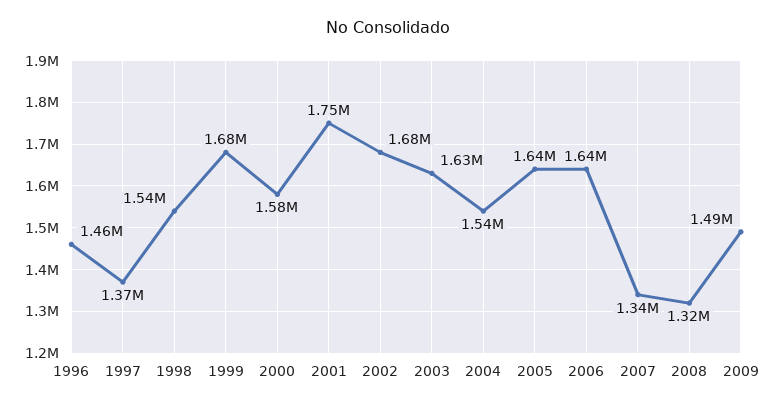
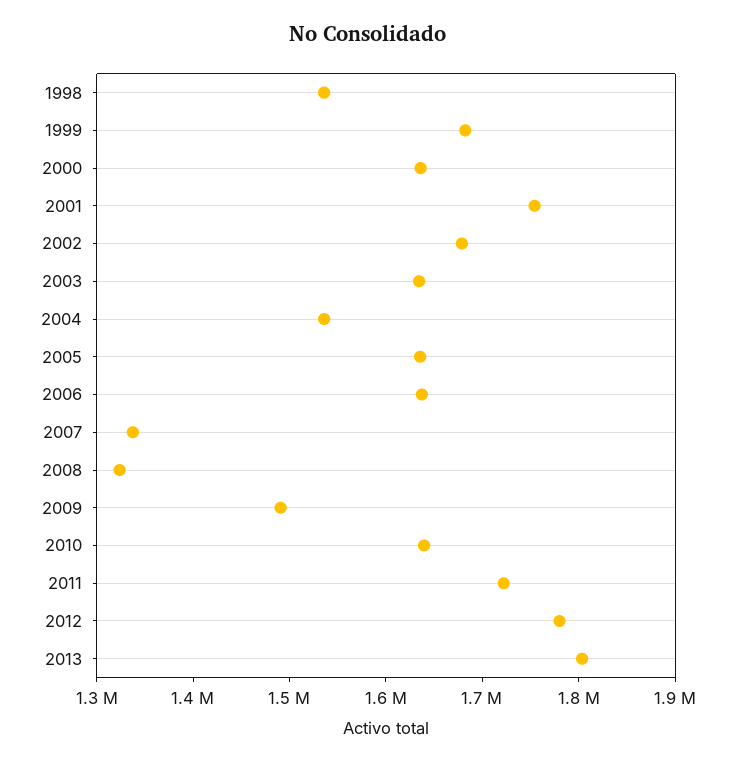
1996: 1460000 -> none
1997: 1370000 -> none
2000: 1580000 -> 1640000
2010: none -> 1640000
2011: none -> 1720000
2012: none -> 1780000
2013: none -> 1800000

